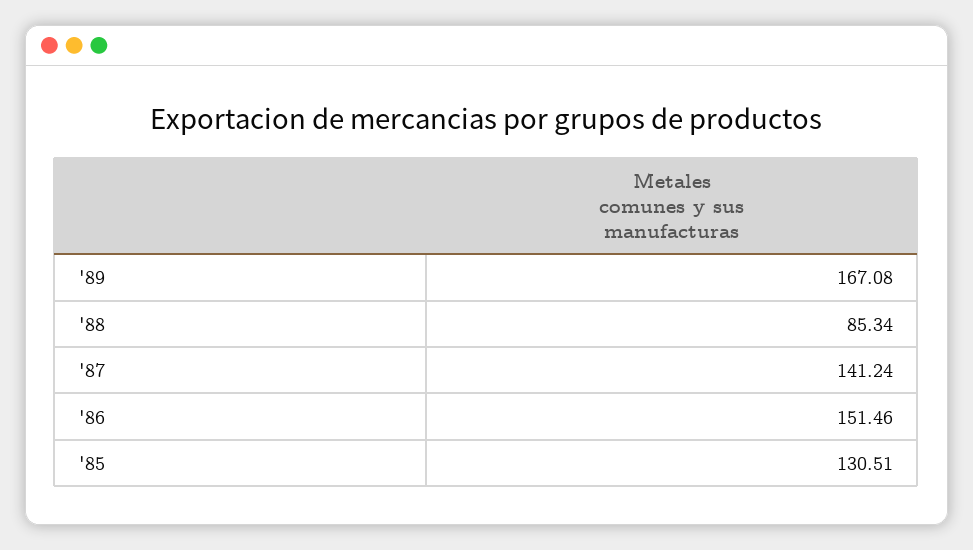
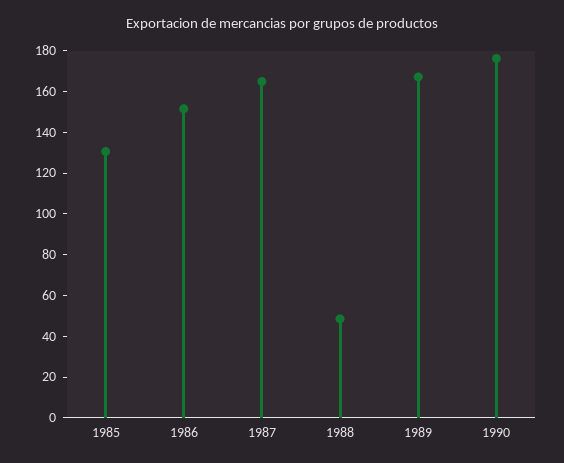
'88: 85.34 -> 50
'87: 141.24 -> 165
1990: none -> 175

